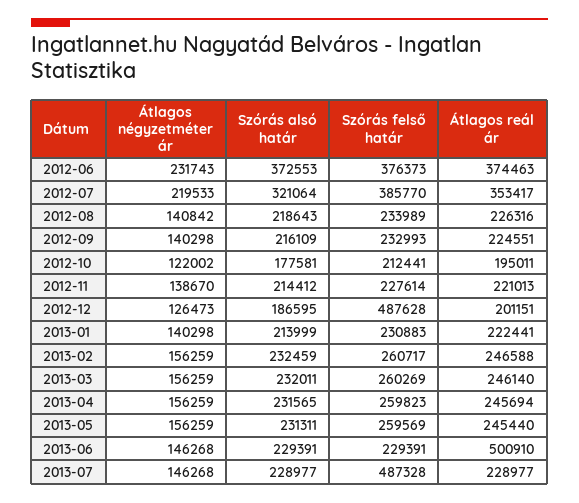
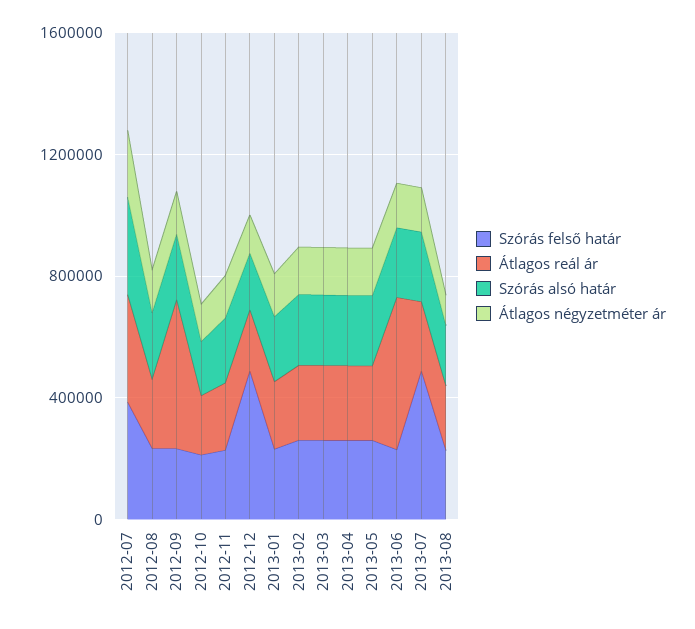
Átlagos négyzetméter ár, 2012-06: 231743 -> none
Szórás alsó határ, 2012-06: 372553 -> none
Szórás felső határ, 2012-06: 376373 -> none
Átlagos reál ár, 2012-06: 374463 -> none
Átlagos reál ár, 2012-09: 224551 -> 500000
Szórás felső határ, 2013-08: none -> 200000
Átlagos reál ár, 2013-08: none -> 200000
Szórás alsó határ, 2013-08: none -> 200000
Átlagos négyzetméter ár, 2013-08: none -> 100000

